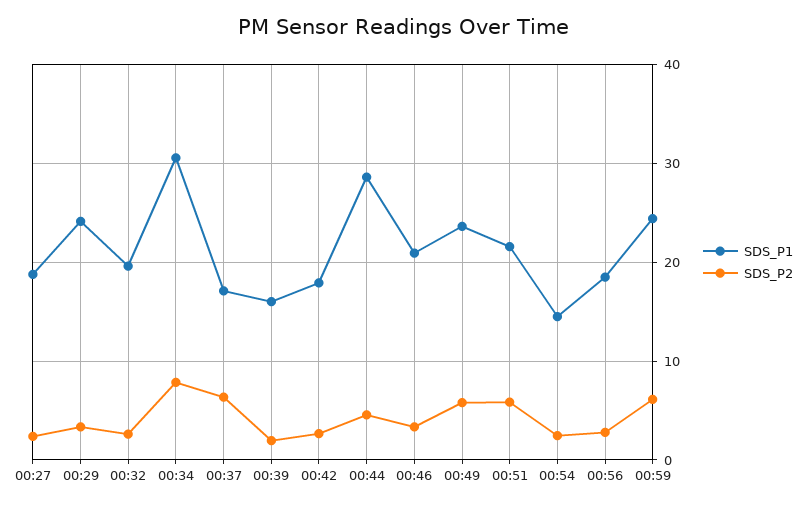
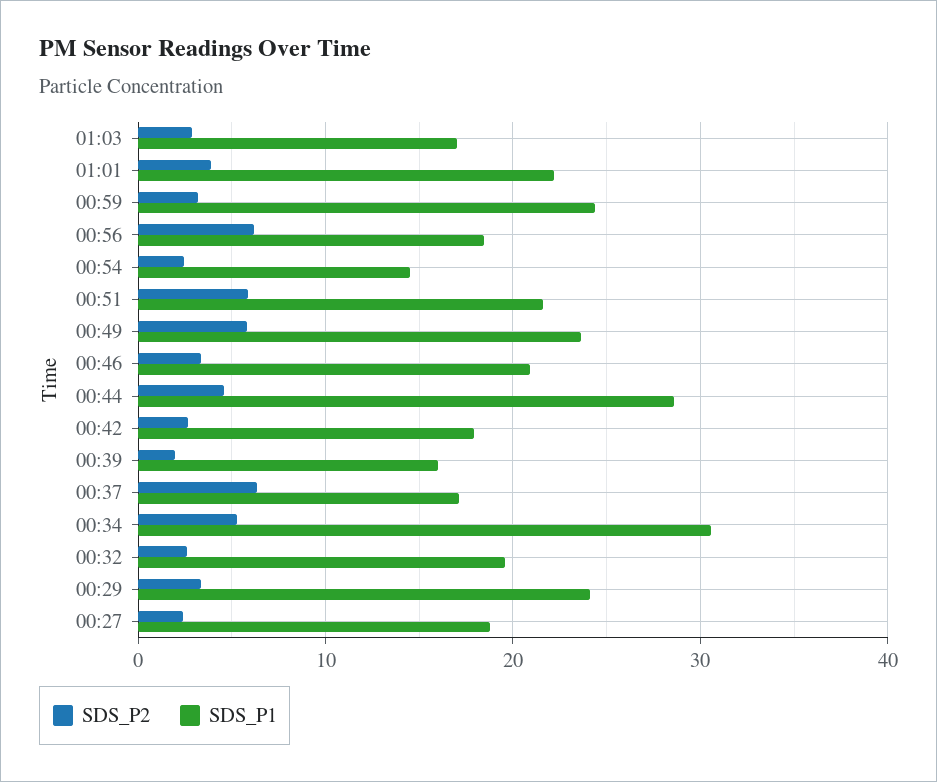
SDS_P2, 00:34: 8 -> 5
SDS_P2, 00:56: 3 -> 6
SDS_P2, 00:59: 6 -> 3
SDS_P2, 01:03: none -> 3
SDS_P1, 01:03: none -> 17
SDS_P2, 01:01: none -> 4
SDS_P1, 01:01: none -> 22

